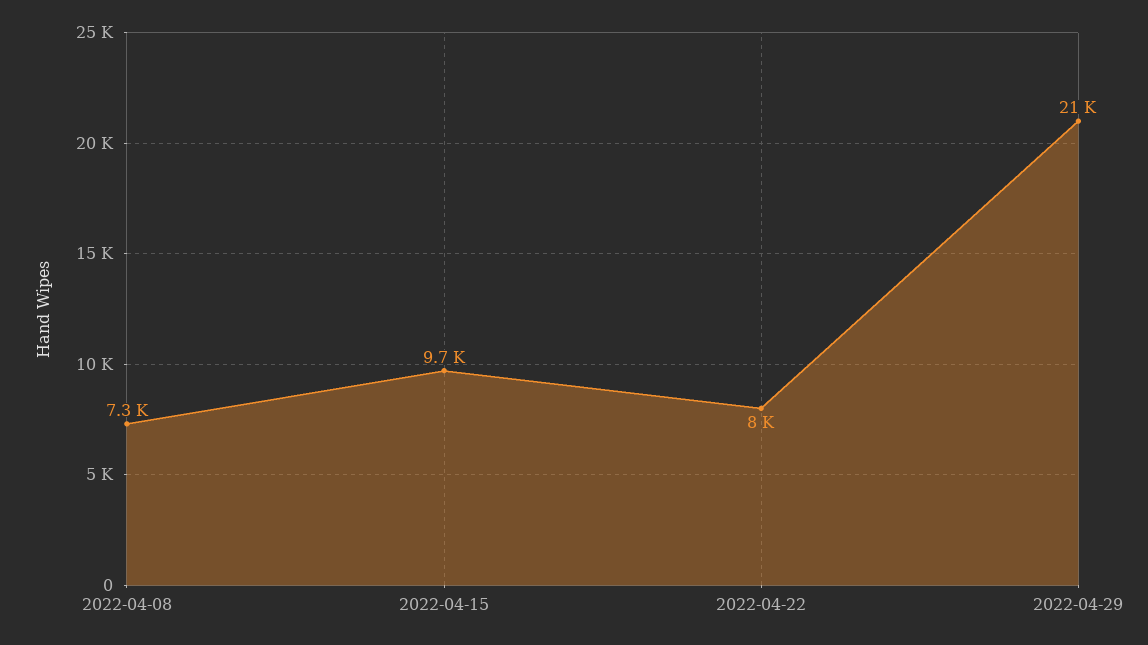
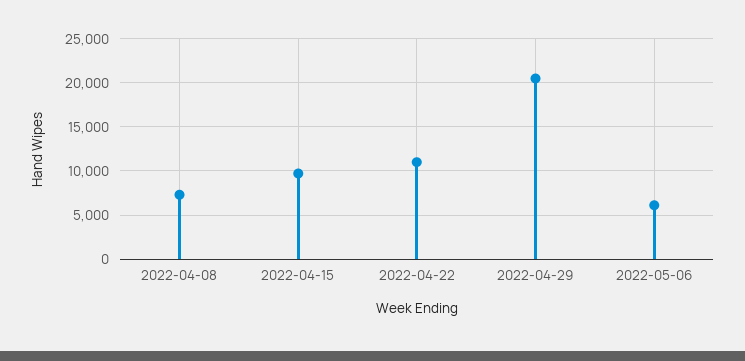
2022-04-22: 8000 -> 11000
2022-05-06: none -> 6000

